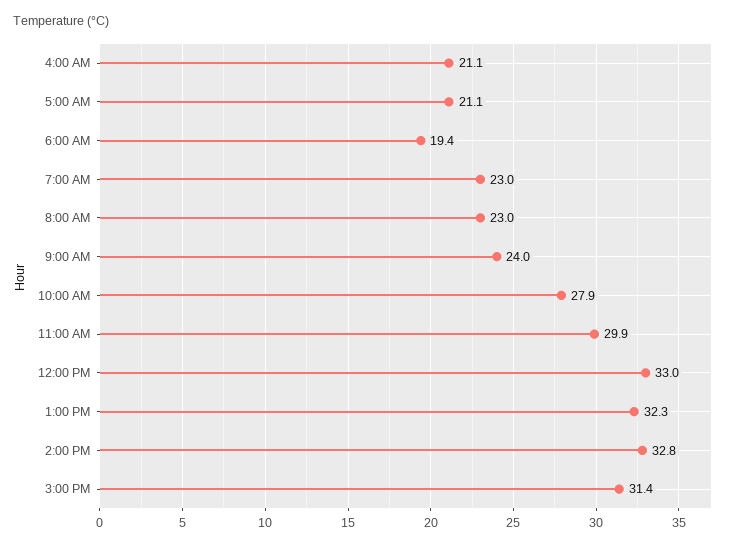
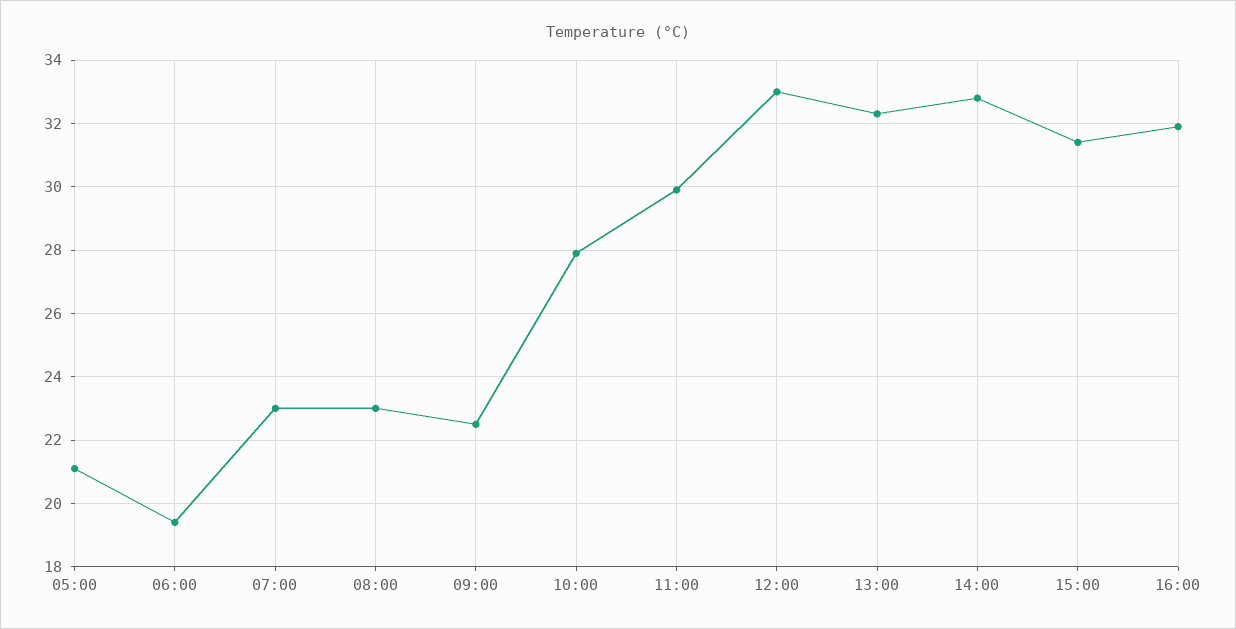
4:00 AM: 21.1 -> none
9:00 AM: 24 -> 22.5
16:00: none -> 32

